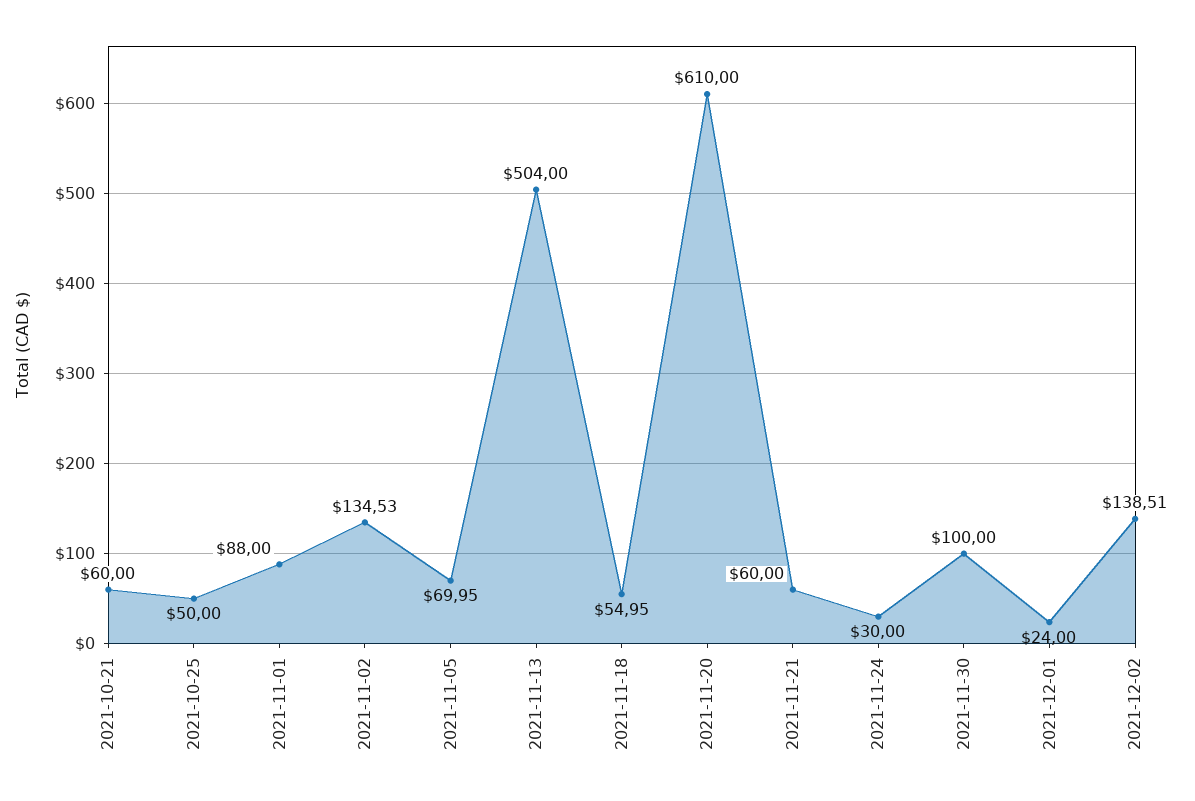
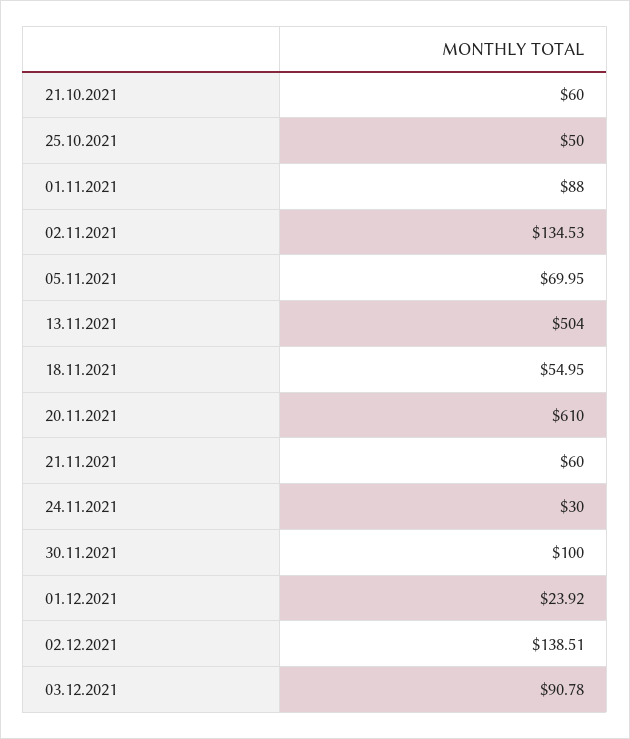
2021-12-01: 24 -> 23.92
03.12.2021: none -> 90.78

